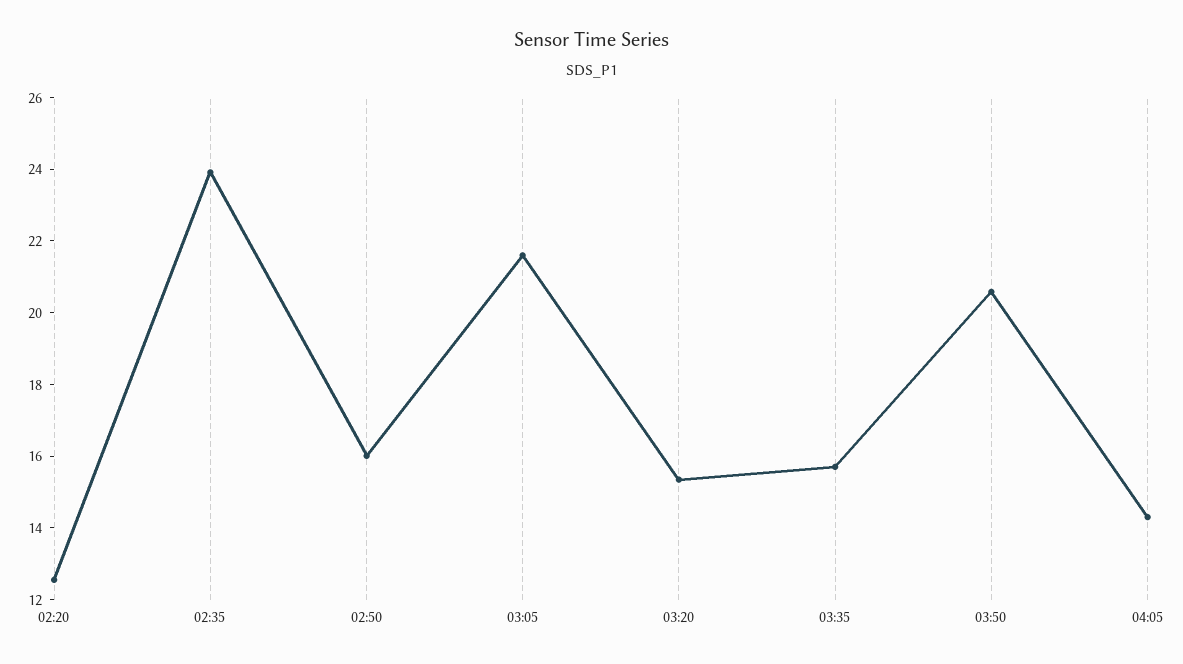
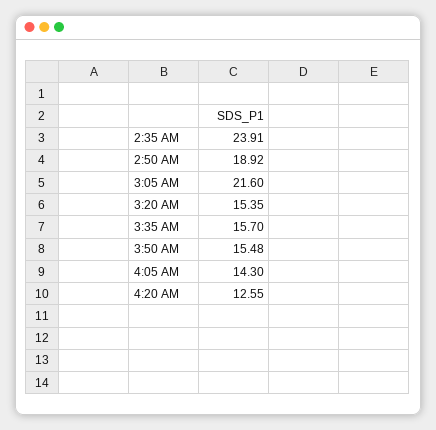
02:20: 12.5 -> none
02:50: 16 -> 18.92
03:50: 20.5 -> 15.48
4:20 AM: none -> 12.55

